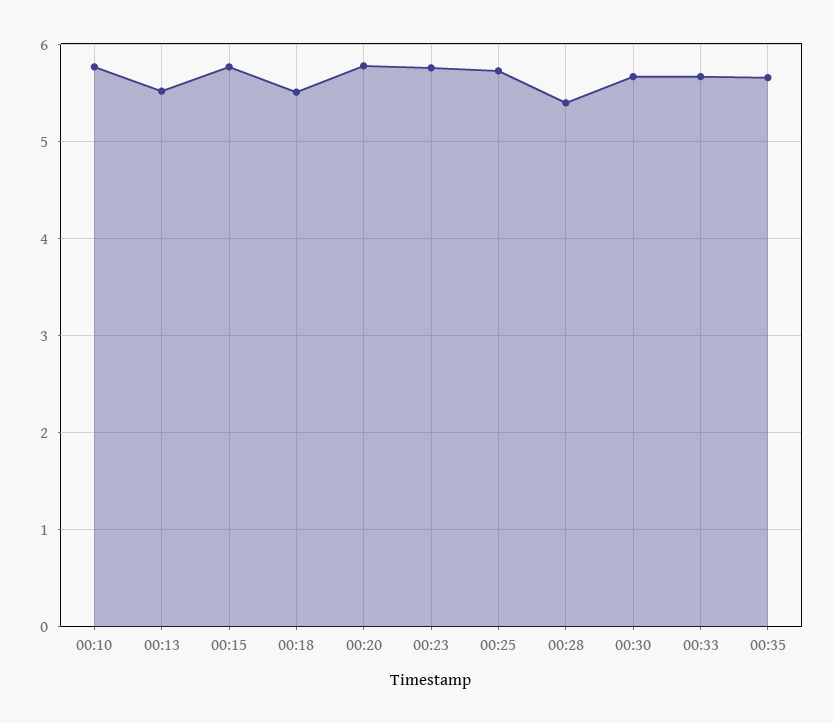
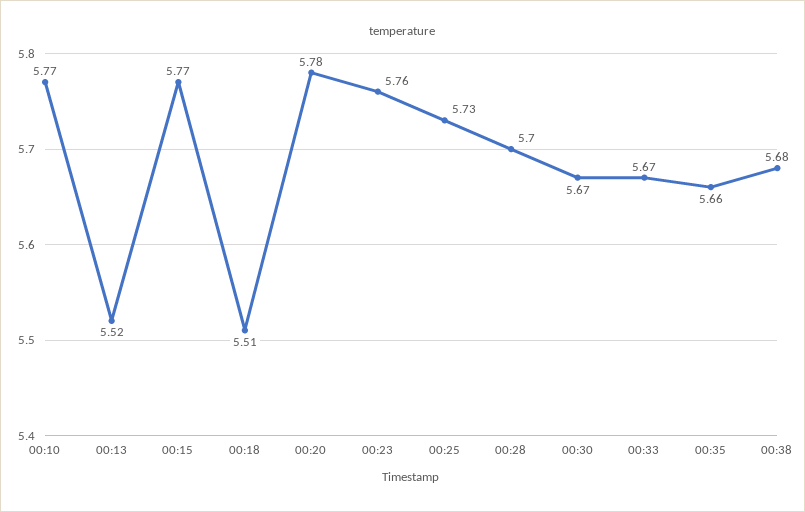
00:28: 5.4 -> 5.7
00:38: none -> 5.68

